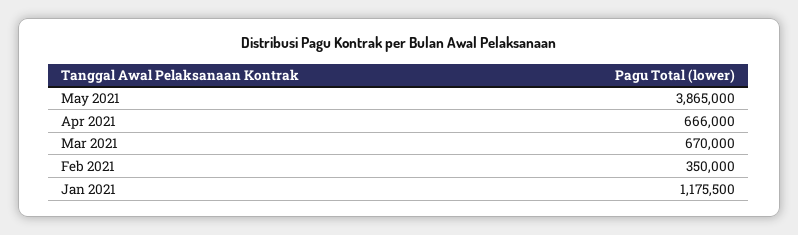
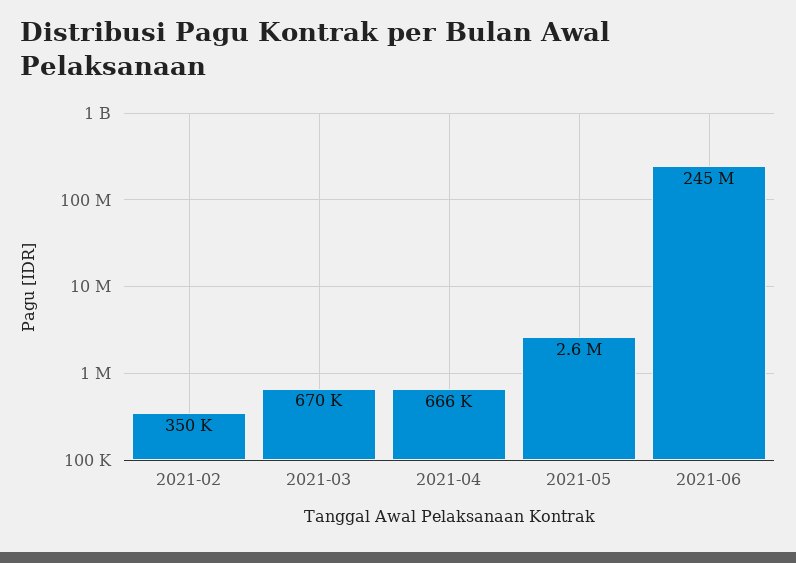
May 2021: 3865000 -> 2600000
Jan 2021: 1175500 -> none
2021-06: none -> 245000000

